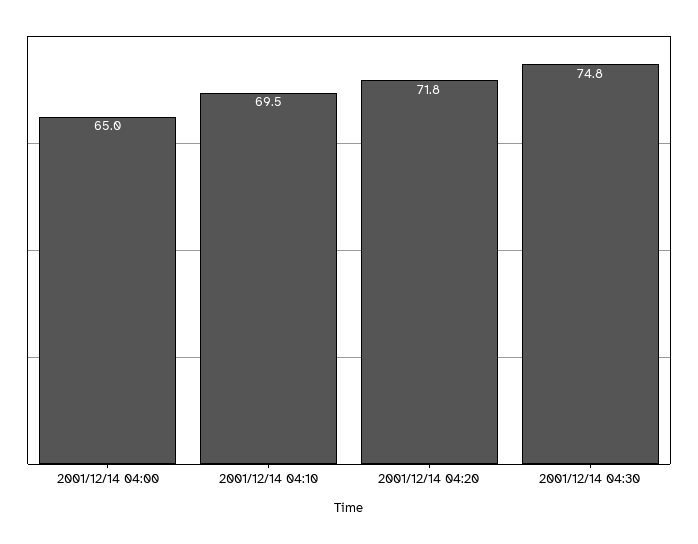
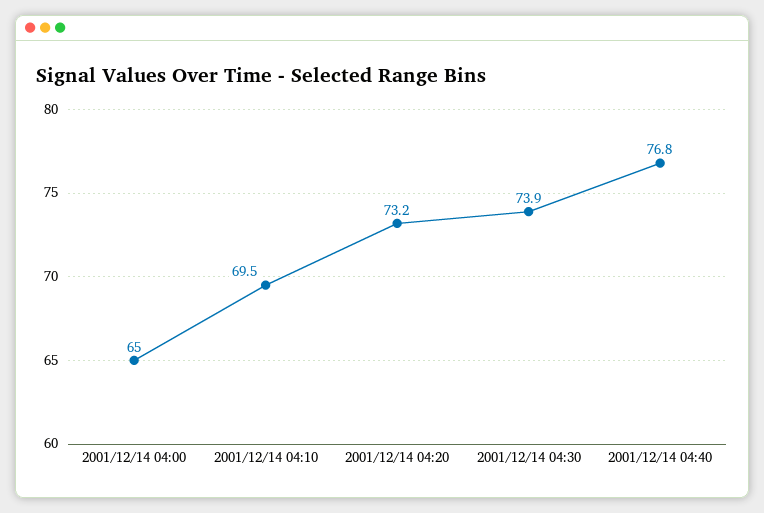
2001/12/14 04:20: 71.8 -> 73.2
2001/12/14 04:30: 74.8 -> 73.9
2001/12/14 04:40: none -> 76.8

